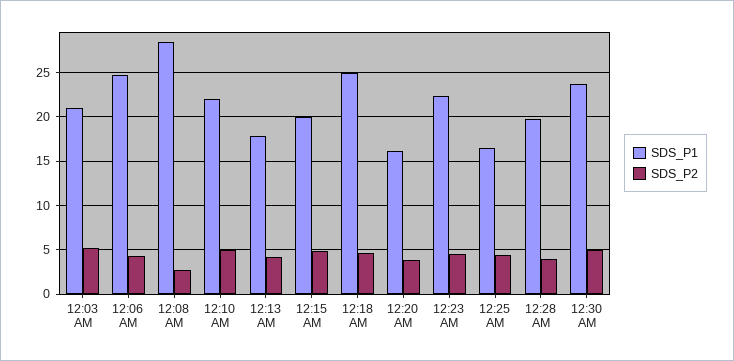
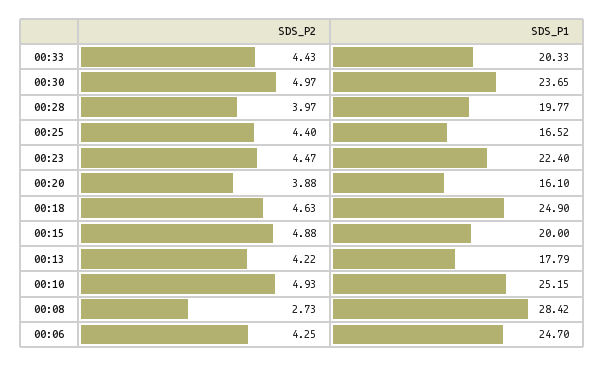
SDS_P1, 12:03 AM: 21 -> none
SDS_P2, 12:03 AM: 5 -> none
SDS_P1, 12:10 AM: 22 -> 25.15
SDS_P2, 00:33: none -> 4.43
SDS_P1, 00:33: none -> 20.33

